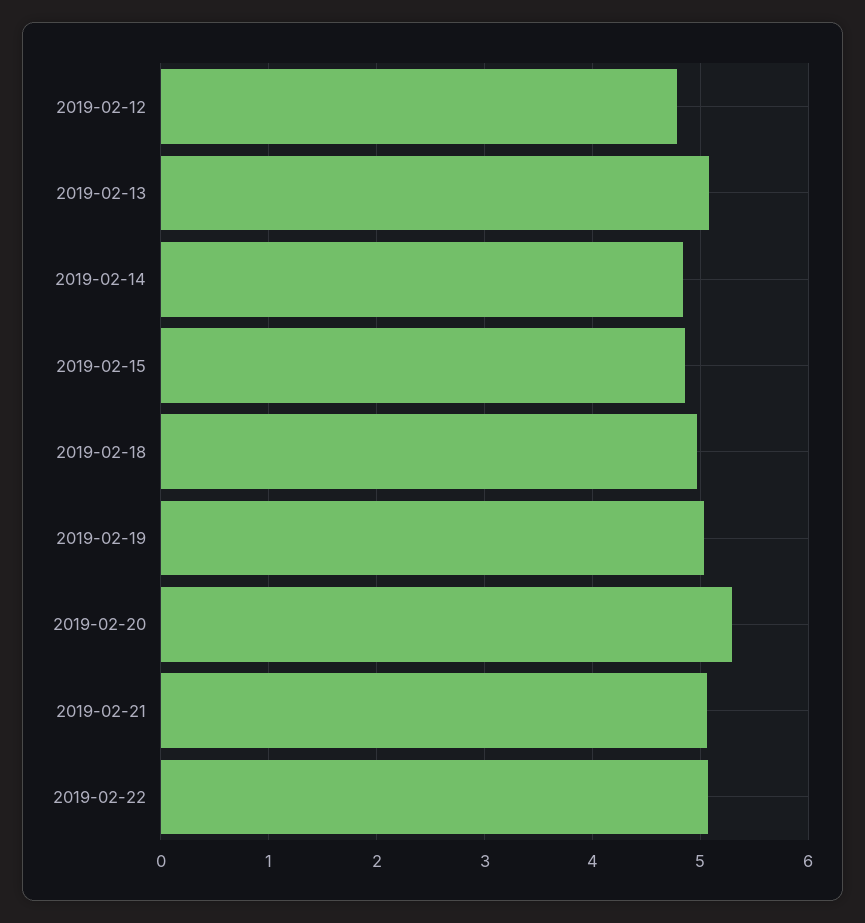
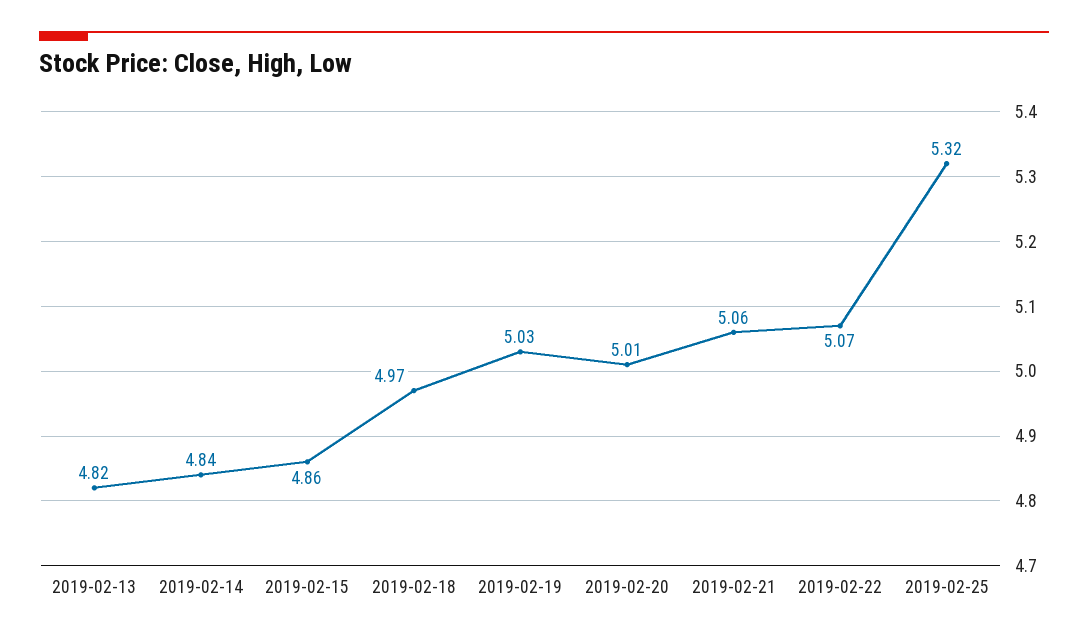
2019-02-12: 4.8 -> none
2019-02-13: 5.1 -> 4.82
2019-02-20: 5.3 -> 5.01
2019-02-25: none -> 5.32

